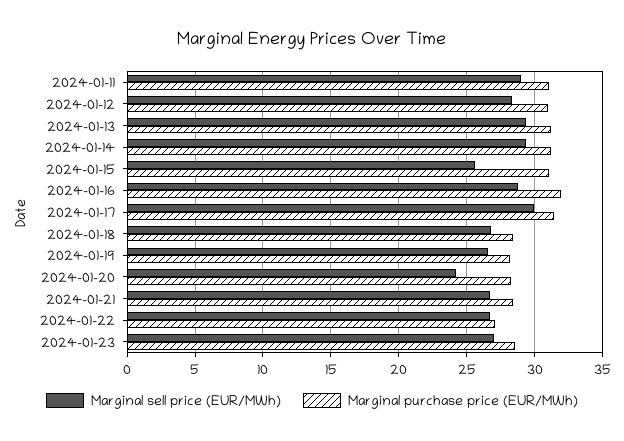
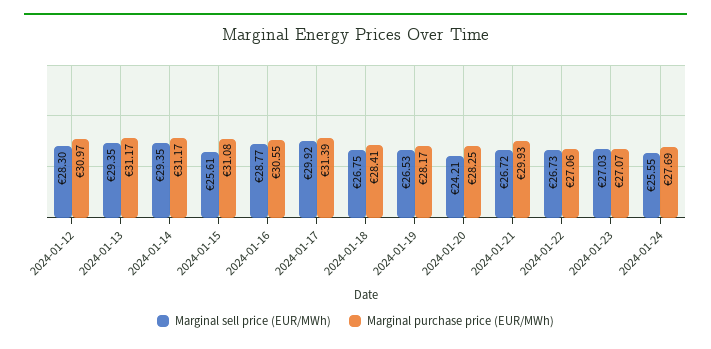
Marginal sell price (EUR/MWh), 2024-01-11: 29 -> none
Marginal purchase price (EUR/MWh), 2024-01-11: 31 -> none
Marginal purchase price (EUR/MWh), 2024-01-16: 32 -> 30.55
Marginal purchase price (EUR/MWh), 2024-01-21: 28.5 -> 29.93
Marginal purchase price (EUR/MWh), 2024-01-23: 28.5 -> 27.07
Marginal sell price (EUR/MWh), 2024-01-24: none -> 25.55
Marginal purchase price (EUR/MWh), 2024-01-24: none -> 27.69

